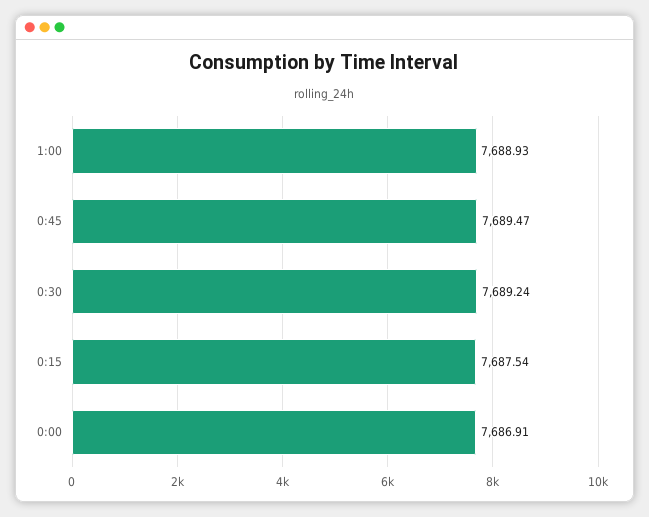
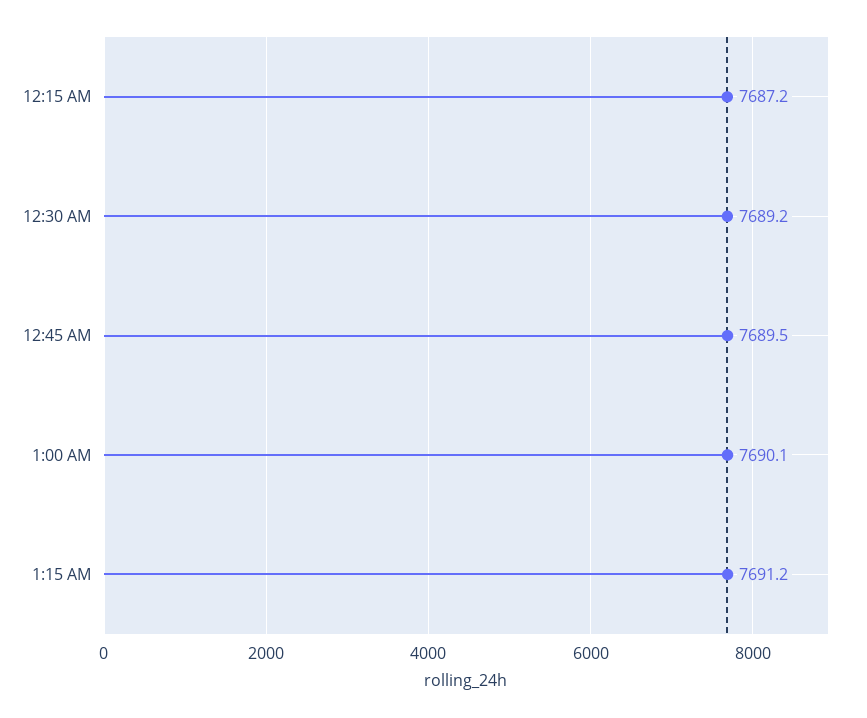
1:00: 7688.93 -> 7690.1
0:15: 7687.54 -> 7687.2
0:00: 7686.91 -> none
1:15 AM: none -> 7691.2

